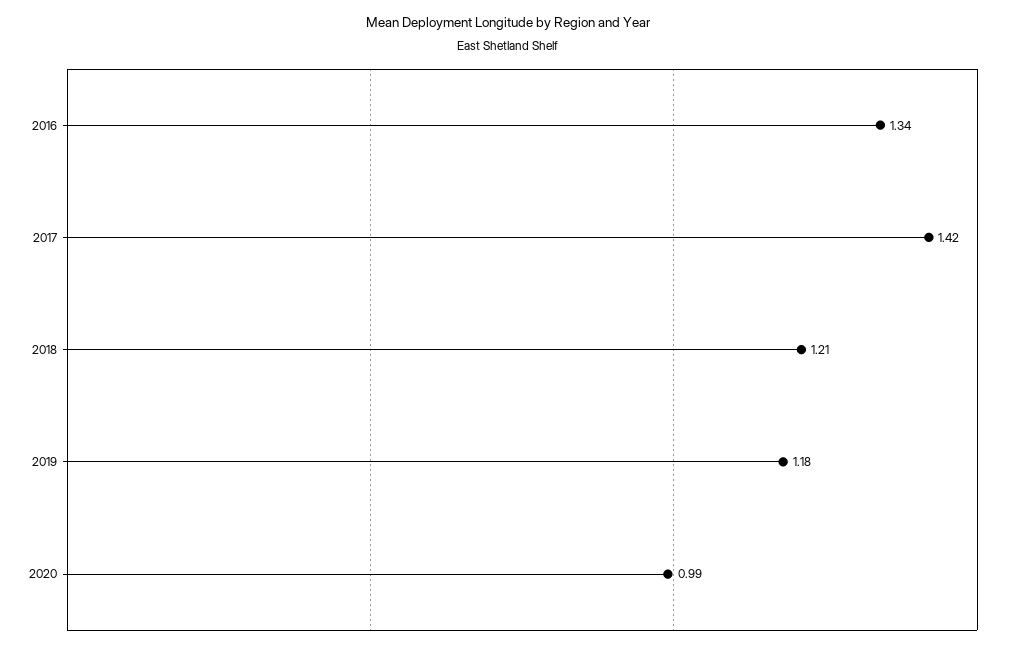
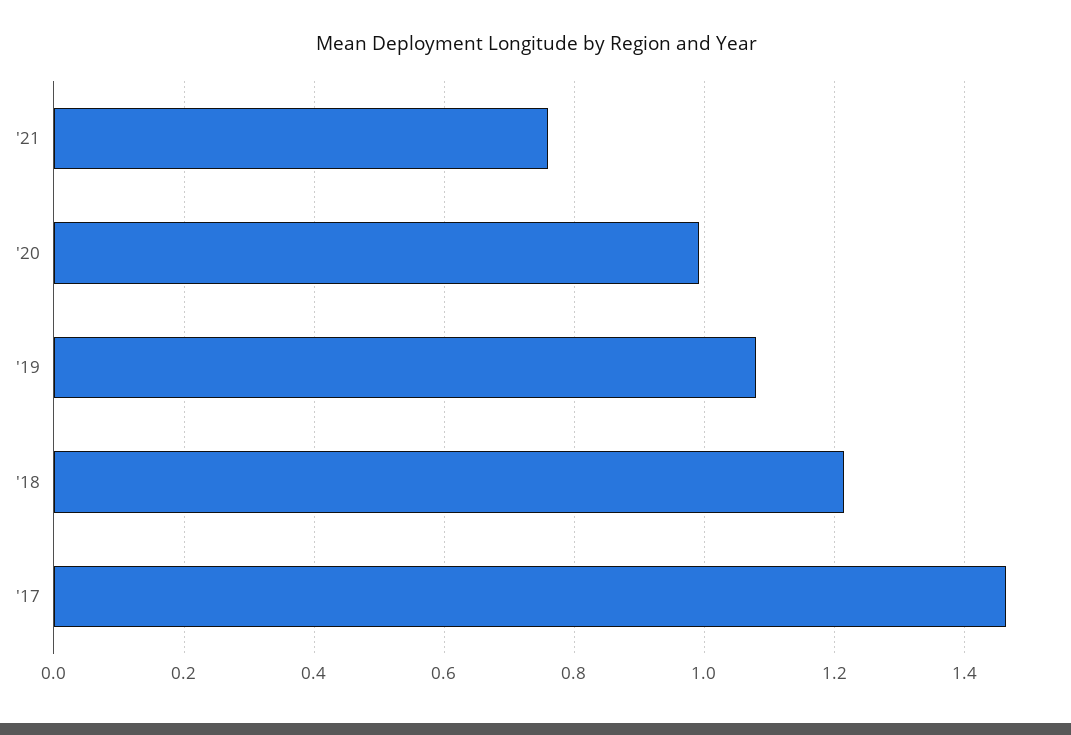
2016: 1.34 -> none
2017: 1.42 -> 1.46
2019: 1.18 -> 1.08
'21: none -> 0.76

